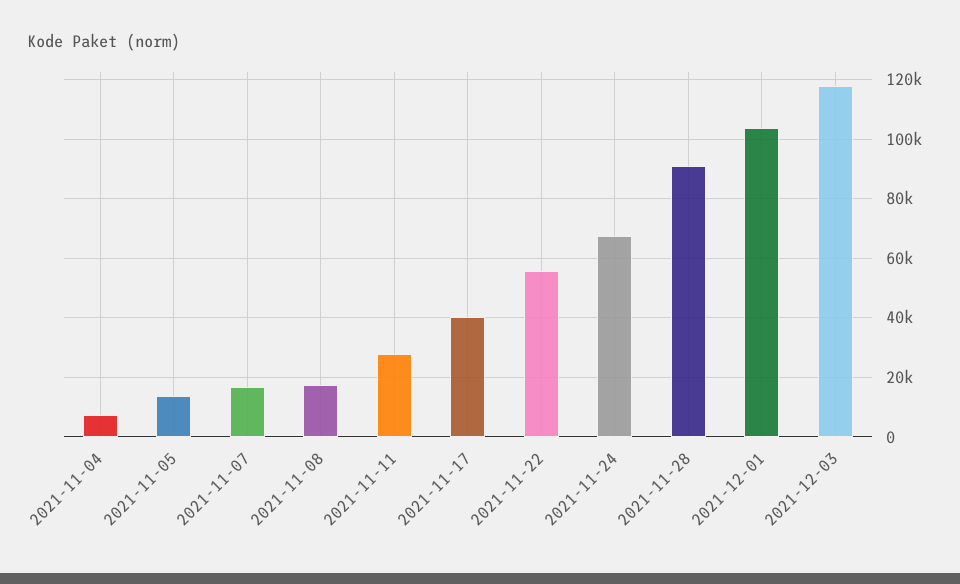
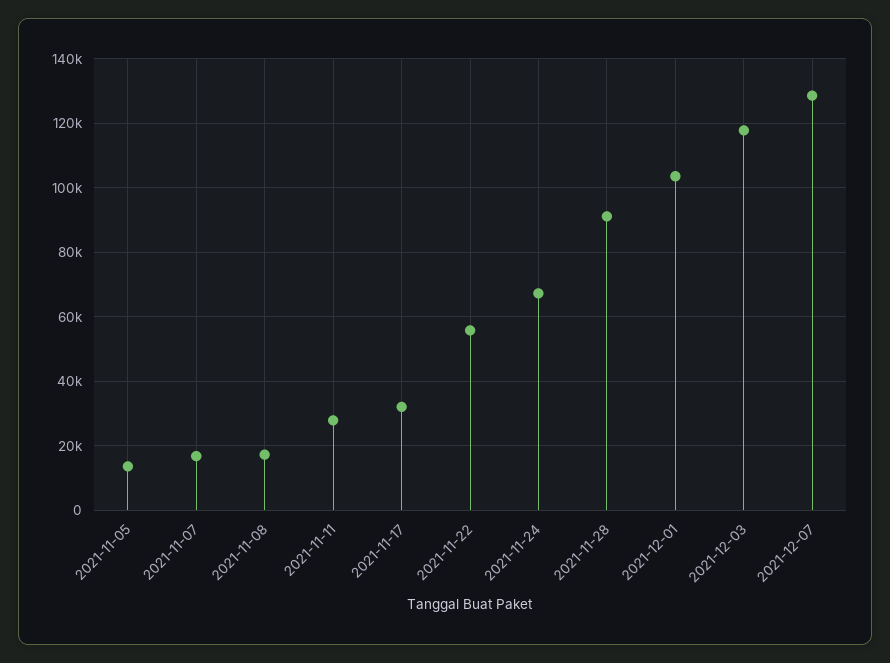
2021-11-04: 7500 -> none
2021-11-17: 40000 -> 32000
2021-12-07: none -> 128000

